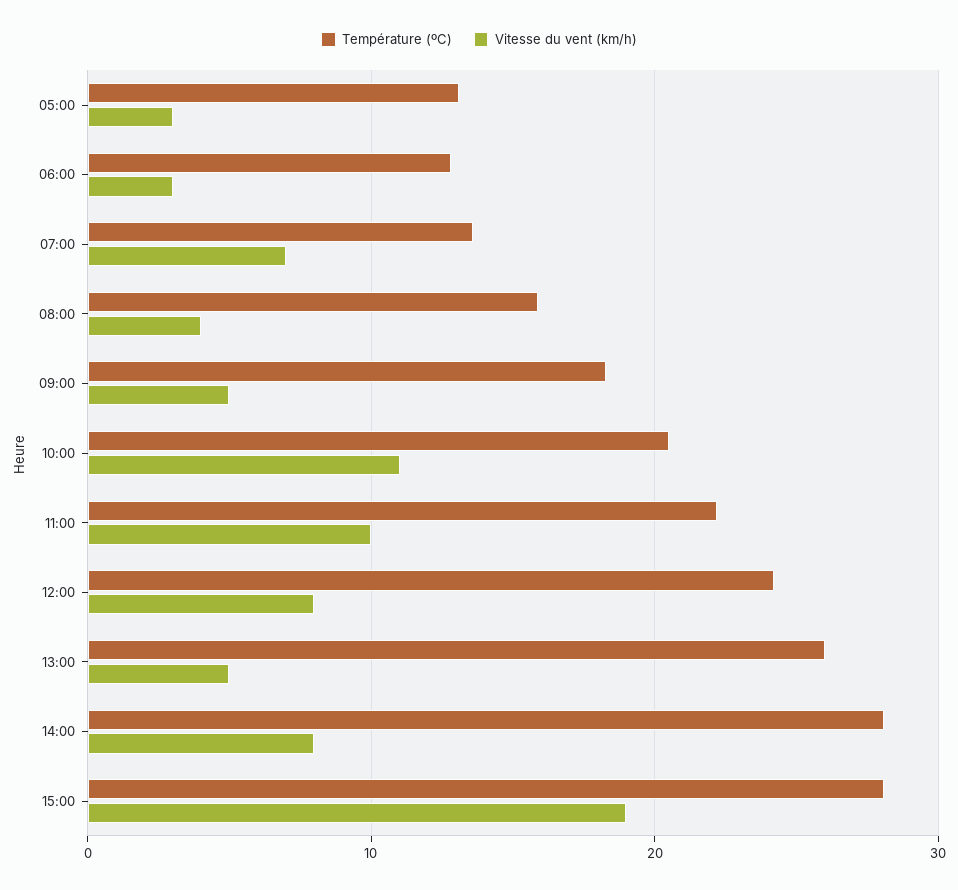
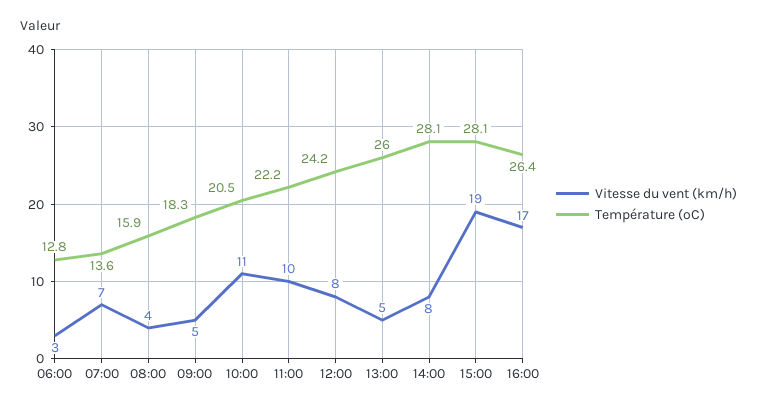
Température (ºC), 05:00: 13 -> none
Vitesse du vent (km/h), 05:00: 3 -> none
Vitesse du vent (km/h), 16:00: none -> 17
Température (ºC), 16:00: none -> 26.4

